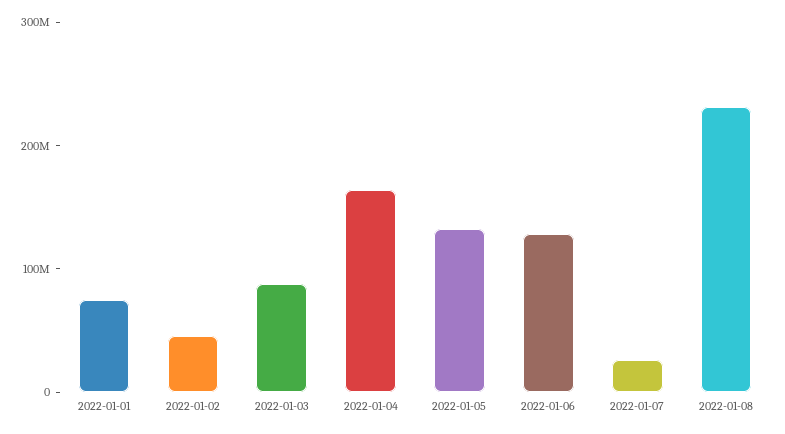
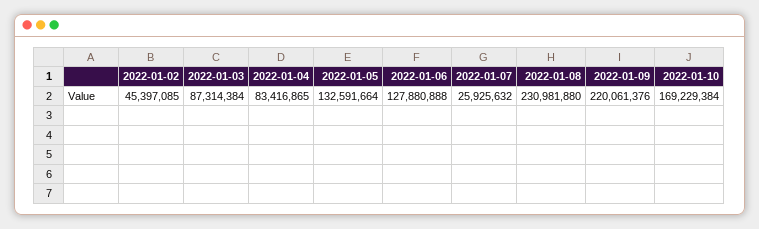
2022-01-01: 80000000 -> none
2022-01-04: 160000000 -> 83416865
2022-01-09: none -> 220061376
2022-01-10: none -> 169229384

